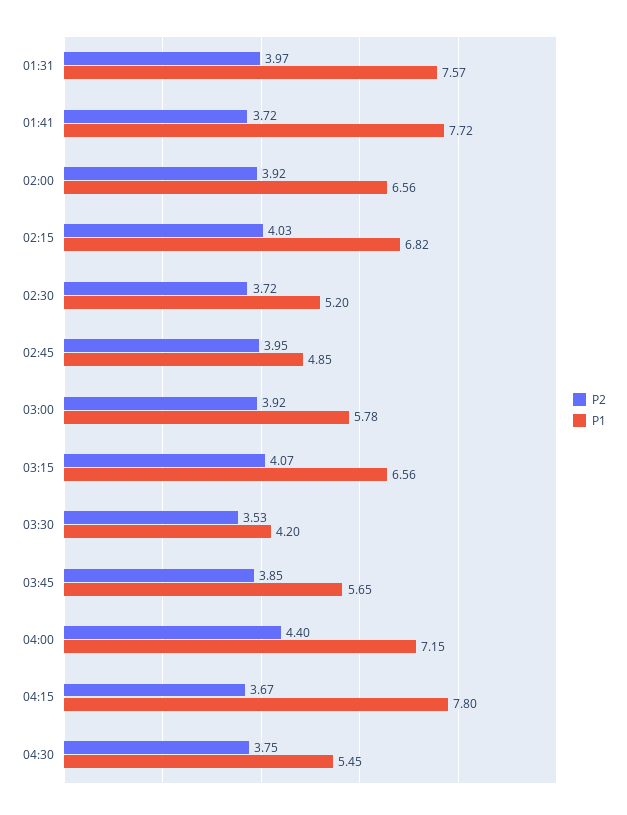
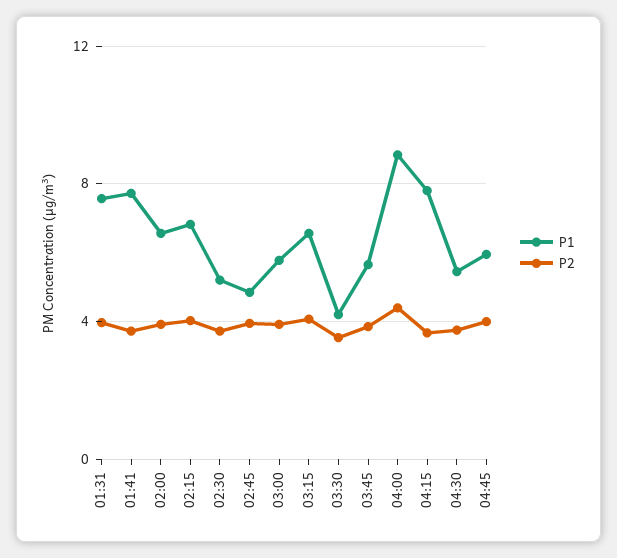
P1, 04:00: 7.15 -> 9
P1, 04:45: none -> 6
P2, 04:45: none -> 4

